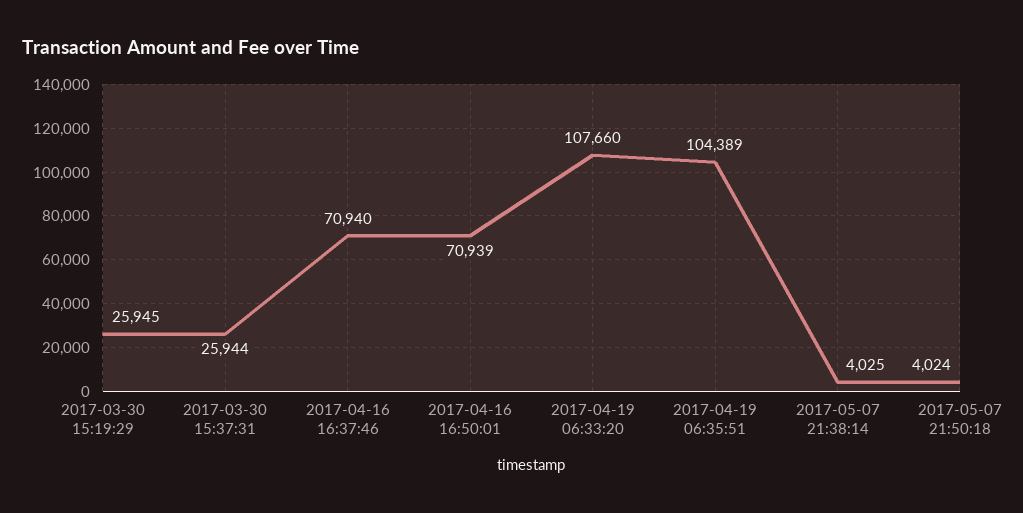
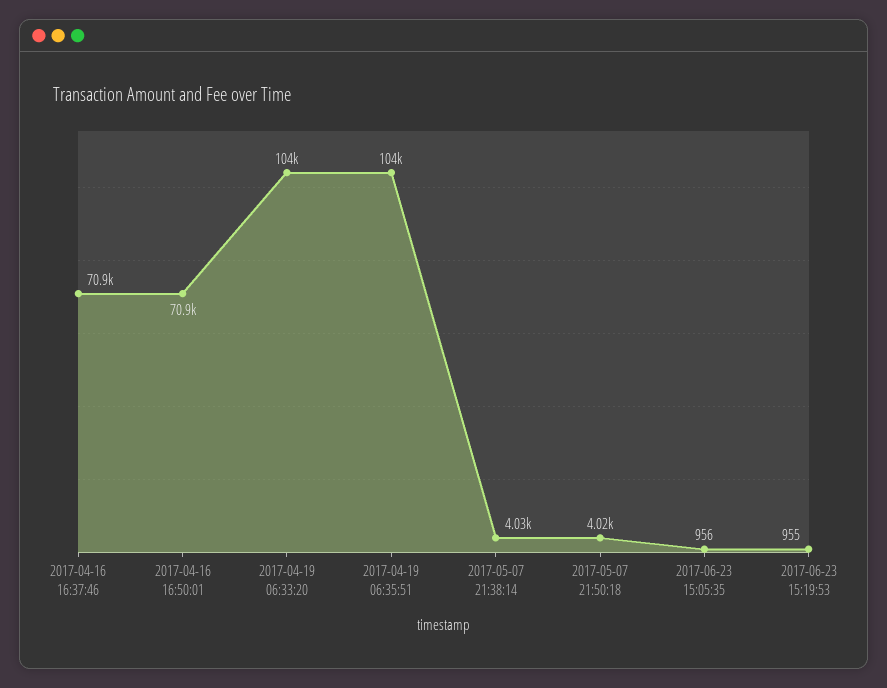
2017-03-30 15:19:29: 25945 -> none
2017-03-30 15:37:31: 25944 -> none
2017-04-19 06:33:20: 107660 -> 104000
2017-06-23 15:05:35: none -> 956
2017-06-23 15:19:53: none -> 955

